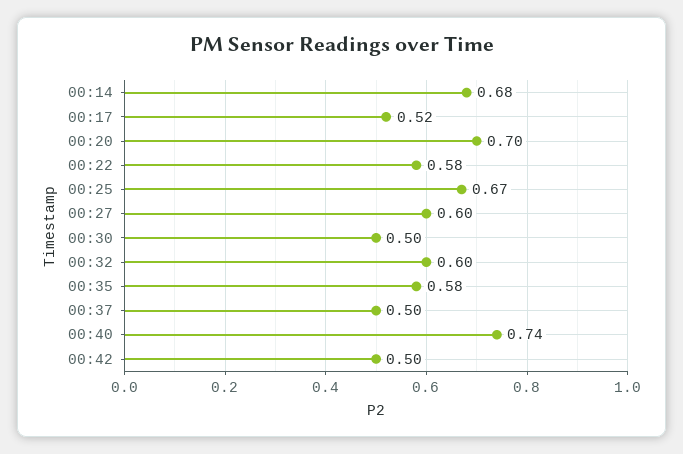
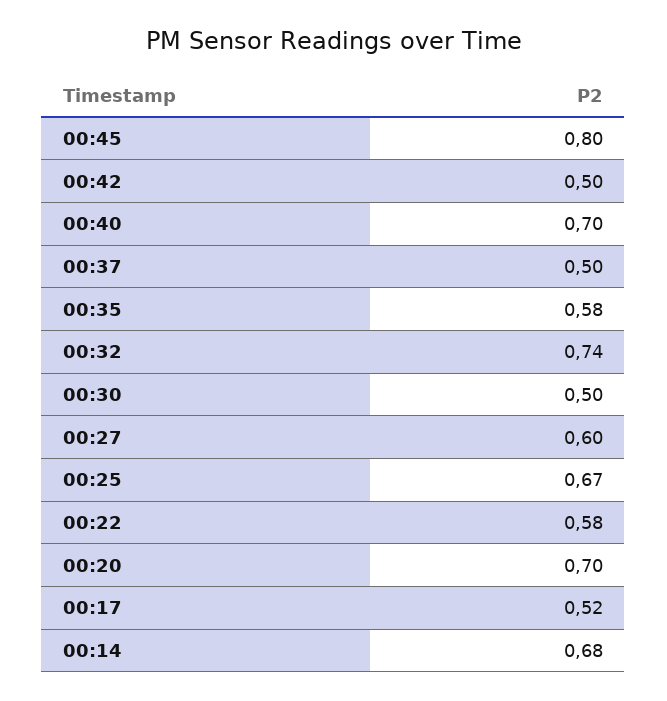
00:32: 0.6 -> 0.74
00:40: 0.74 -> 0.7
00:45: none -> 0.8

